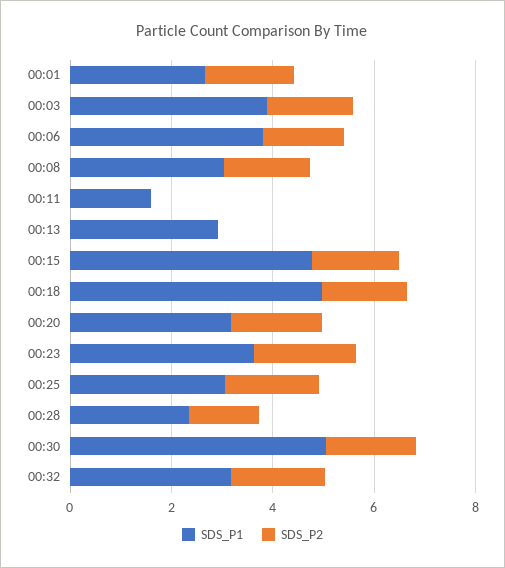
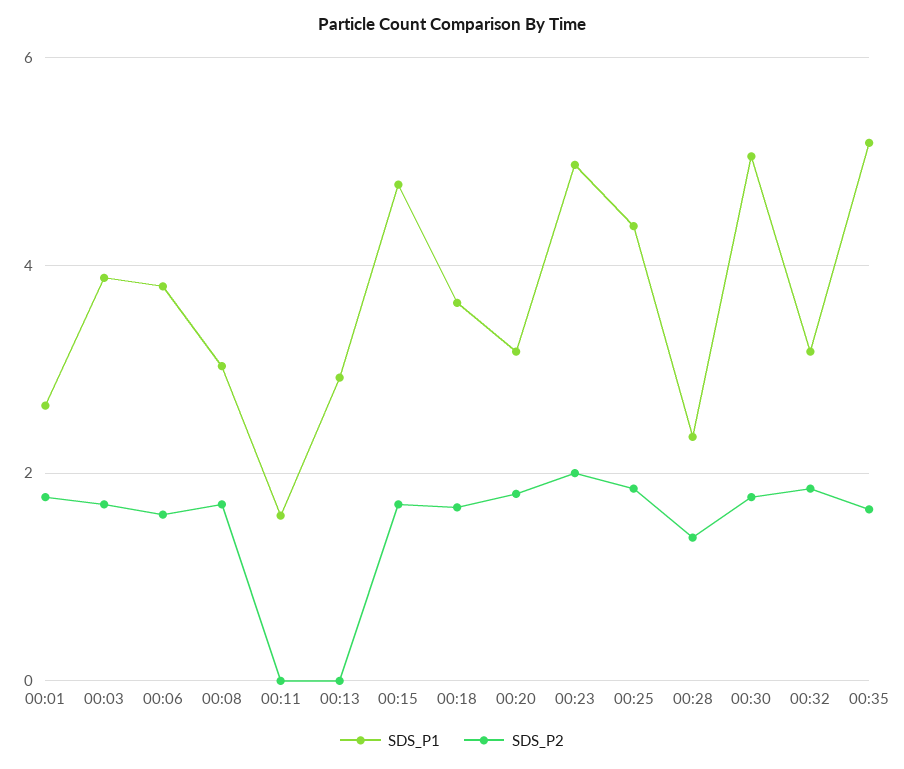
SDS_P1, 00:18: 5 -> 3.6
SDS_P1, 00:23: 3.5 -> 5
SDS_P1, 00:25: 3 -> 4.4
SDS_P1, 00:35: none -> 5.2
SDS_P2, 00:35: none -> 1.6

